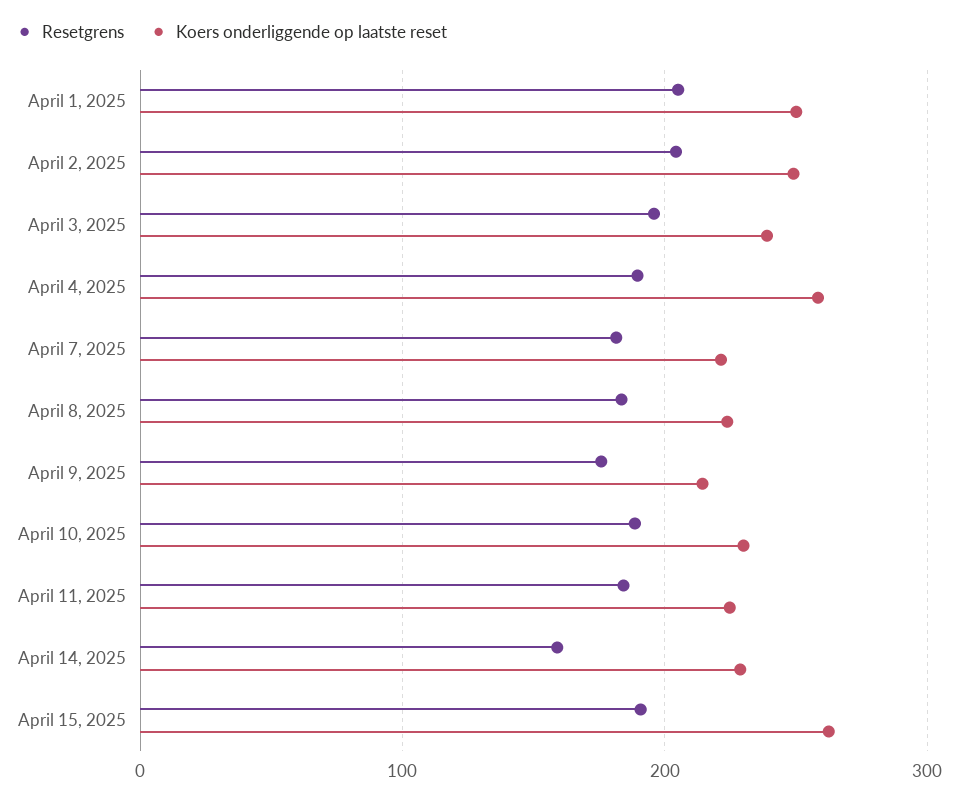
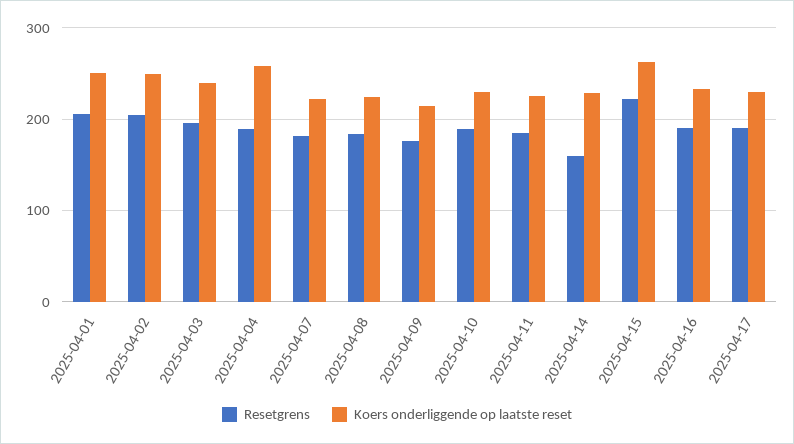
Resetgrens, April 15, 2025: 190 -> 220
Resetgrens, 2025-04-16: none -> 190
Koers onderliggende op laatste reset, 2025-04-16: none -> 230
Resetgrens, 2025-04-17: none -> 190
Koers onderliggende op laatste reset, 2025-04-17: none -> 230

